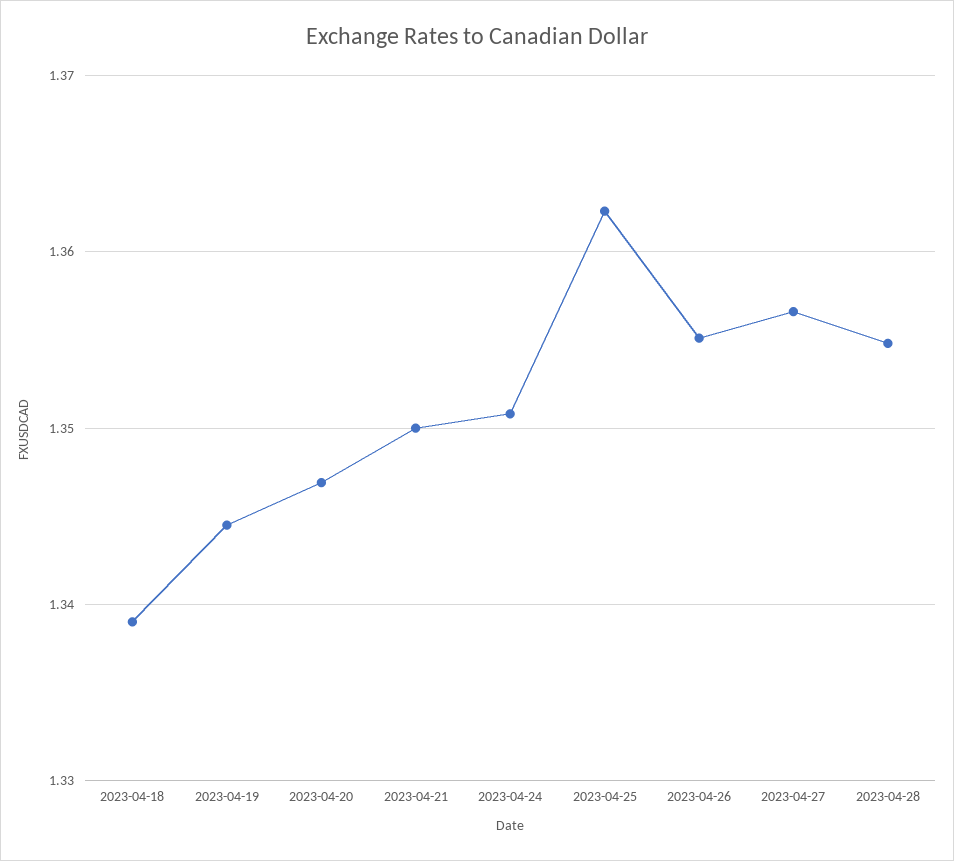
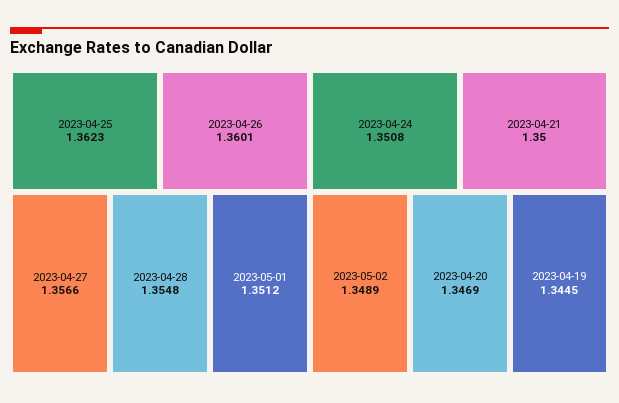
2023-04-18: 1.339 -> none
2023-04-26: 1.355 -> 1.3601
2023-05-01: none -> 1.3512
2023-05-02: none -> 1.3489

